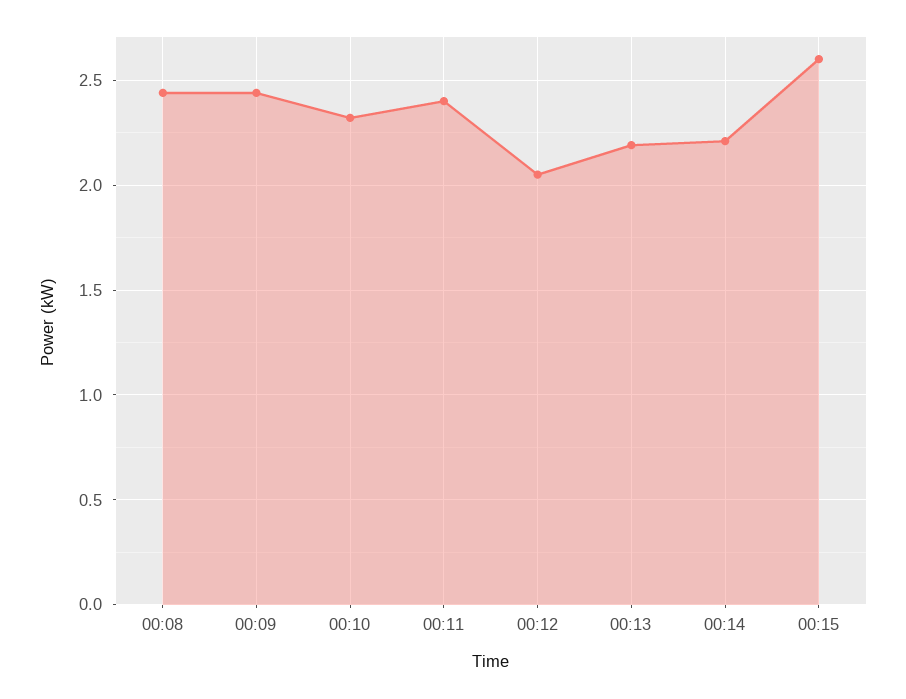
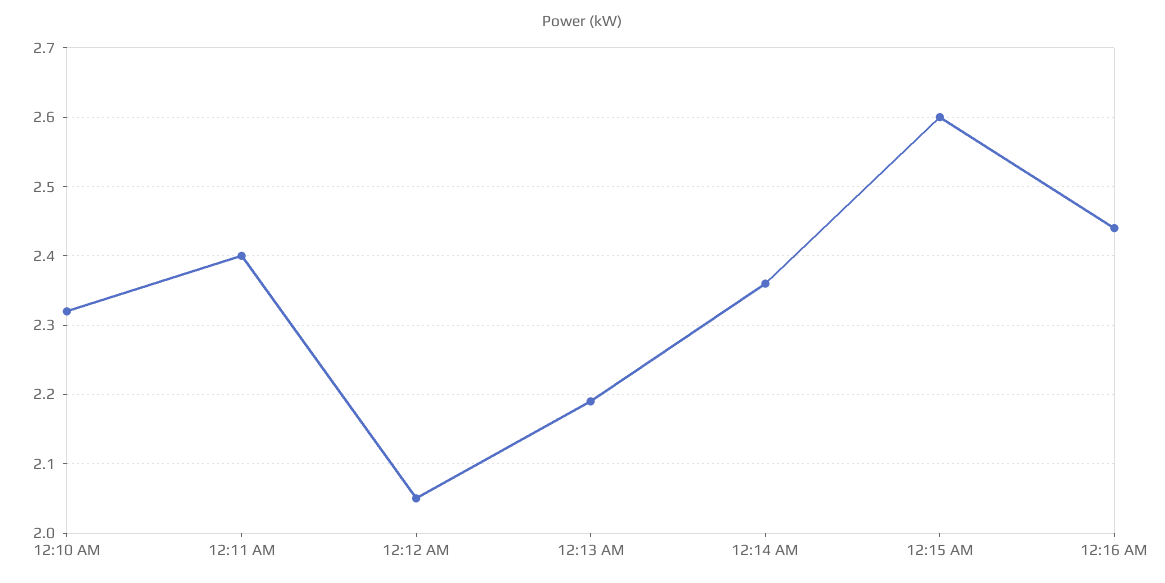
00:08: 2.45 -> none
00:09: 2.45 -> none
00:14: 2.2 -> 2.36
12:16 AM: none -> 2.44

